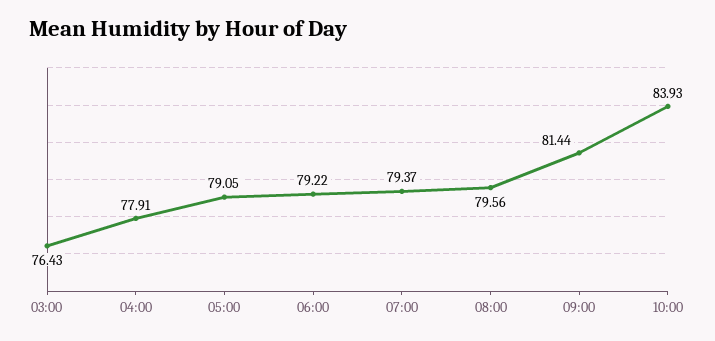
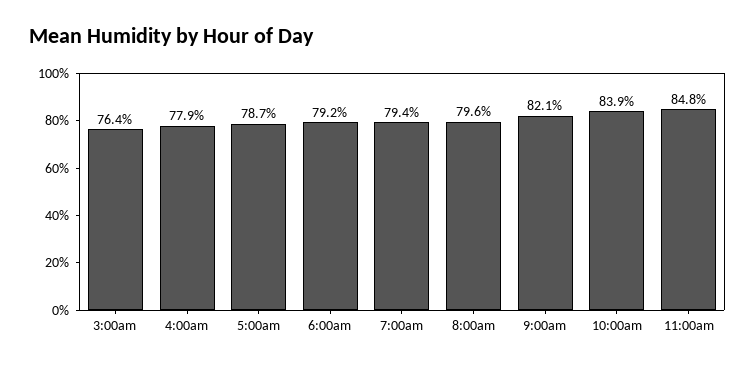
05:00: 79.05 -> 78.7
09:00: 81.44 -> 82.1
11:00am: none -> 84.8

